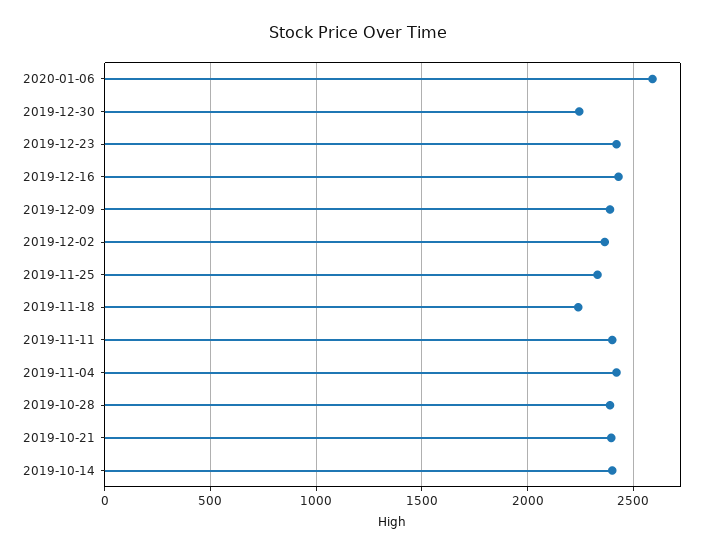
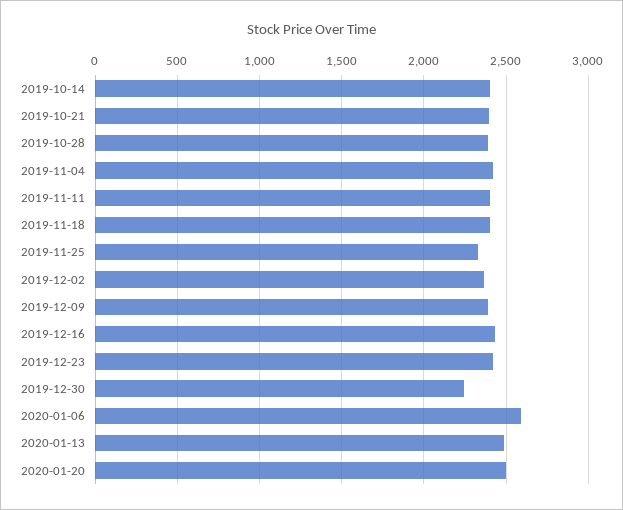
2019-11-18: 2250 -> 2400
2020-01-13: none -> 2500
2020-01-20: none -> 2500

